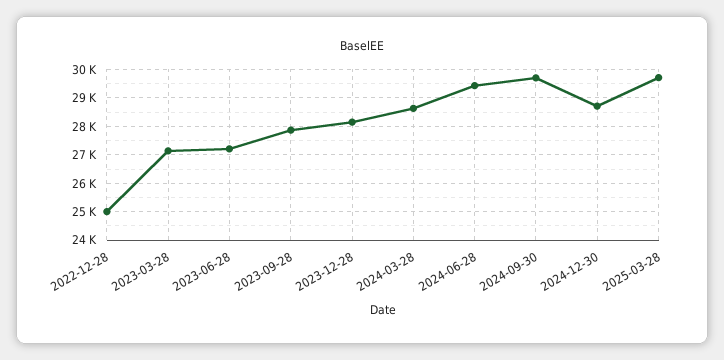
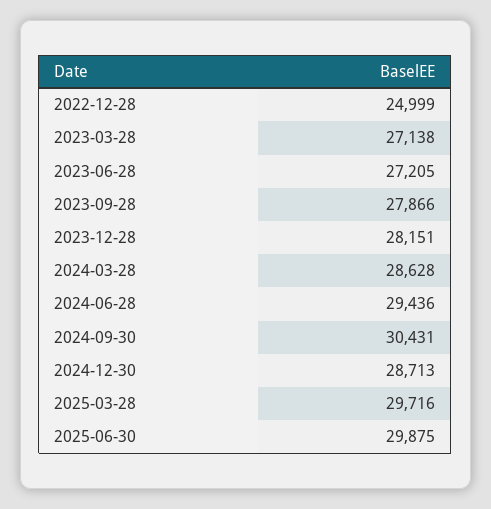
2024-09-30: 29750 -> 30431
2025-06-30: none -> 29875

